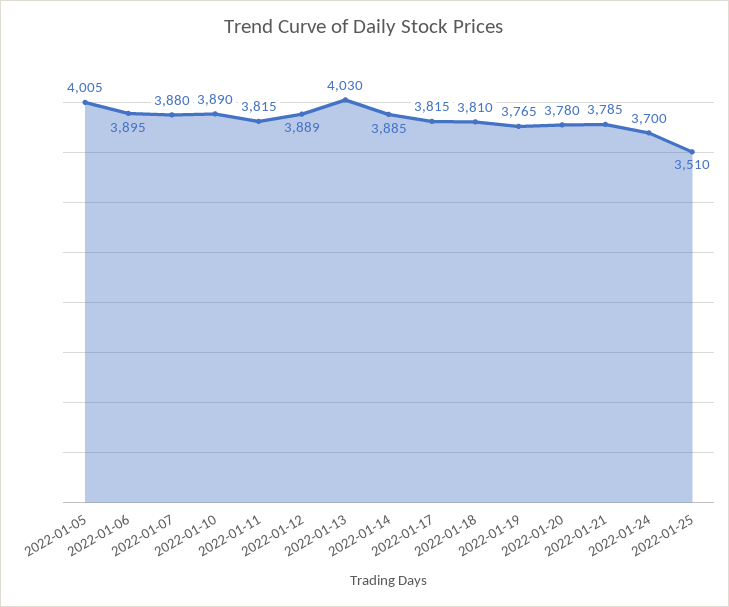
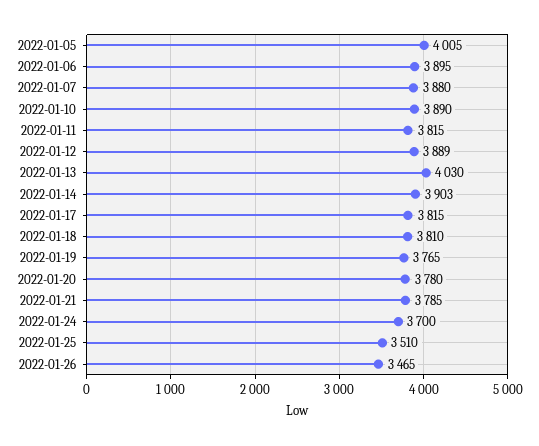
2022-01-14: 3885 -> 3903
2022-01-26: none -> 3465

